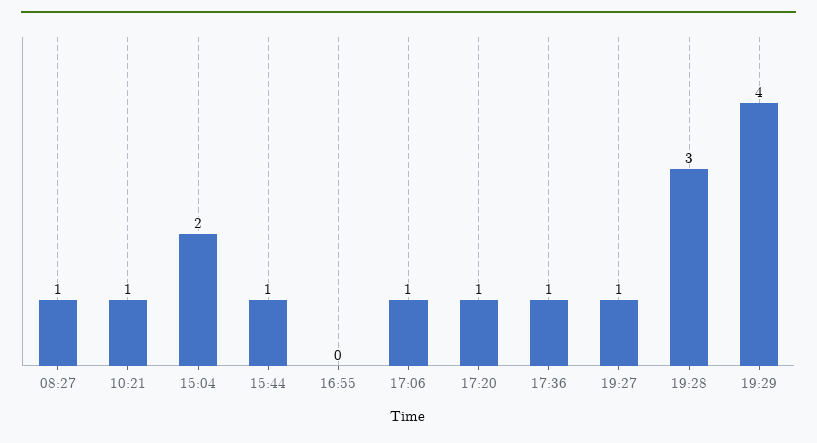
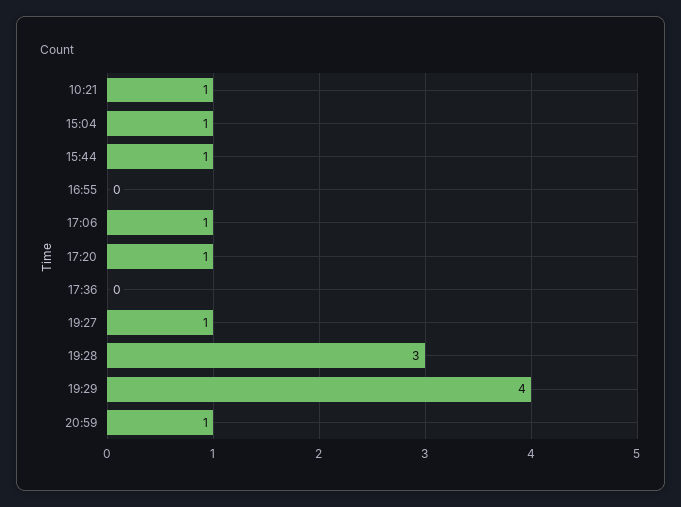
08:27: 1 -> none
15:04: 2 -> 1
17:36: 1 -> 0
20:59: none -> 1

